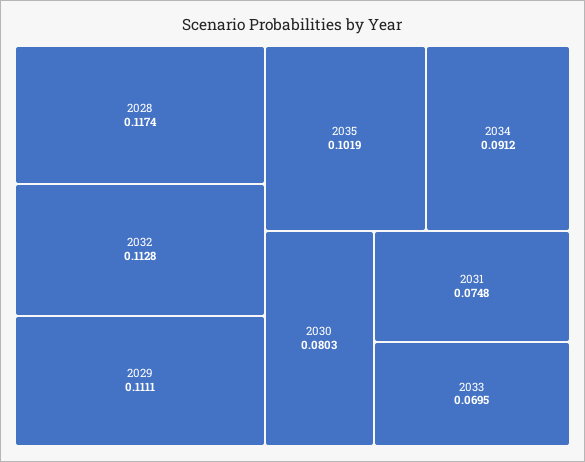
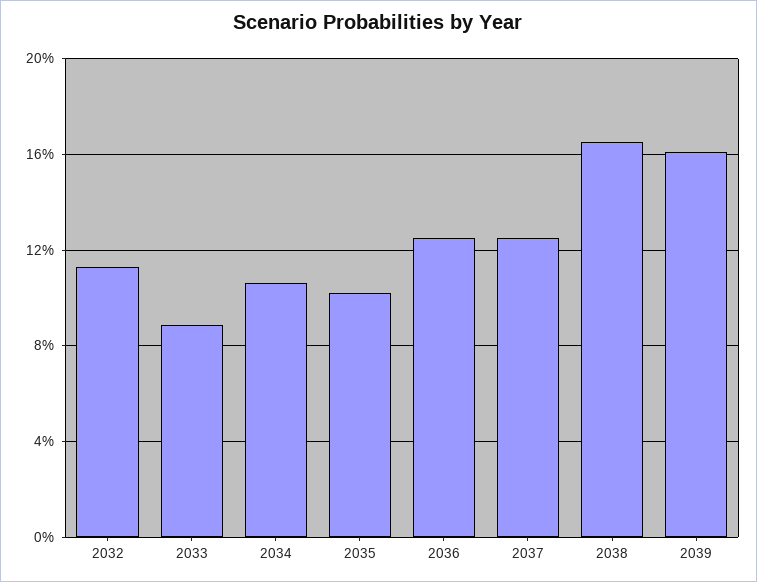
2028: 0.1174 -> none
2029: 0.1111 -> none
2034: 0.0912 -> 0.105
2030: 0.0803 -> none
2031: 0.0748 -> none
2033: 0.0695 -> 0.09
2036: none -> 0.125
2037: none -> 0.125
2038: none -> 0.165
2039: none -> 0.16

